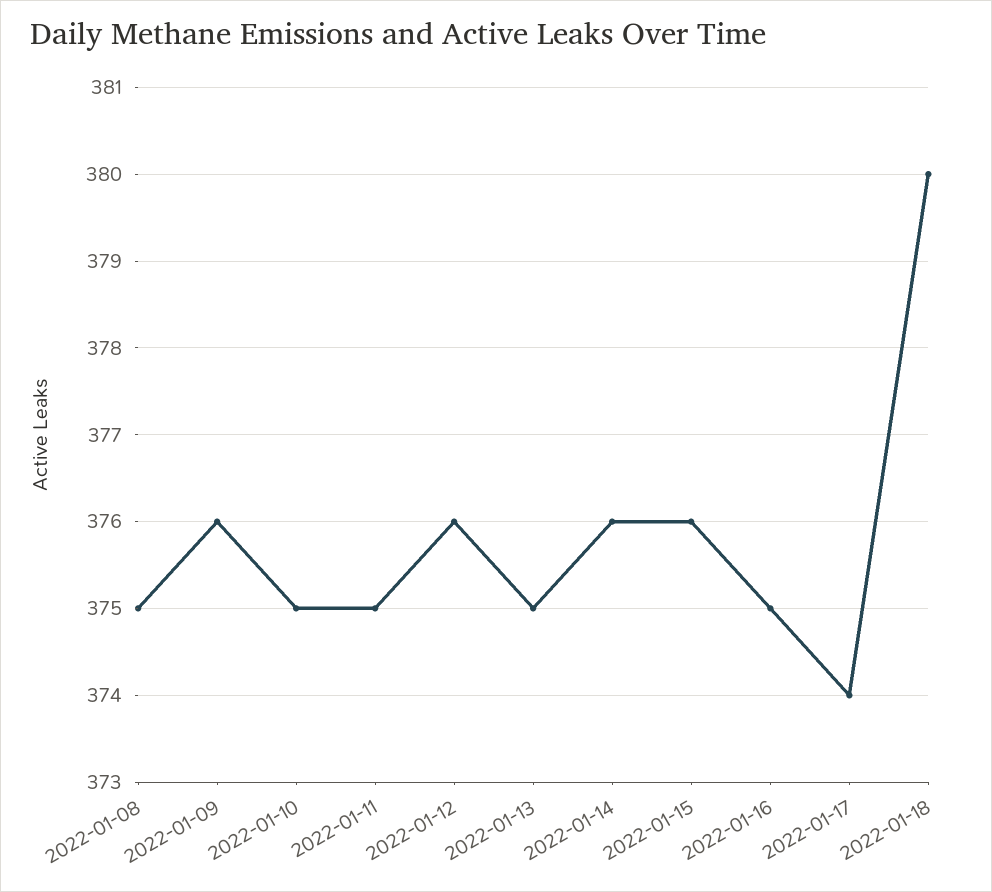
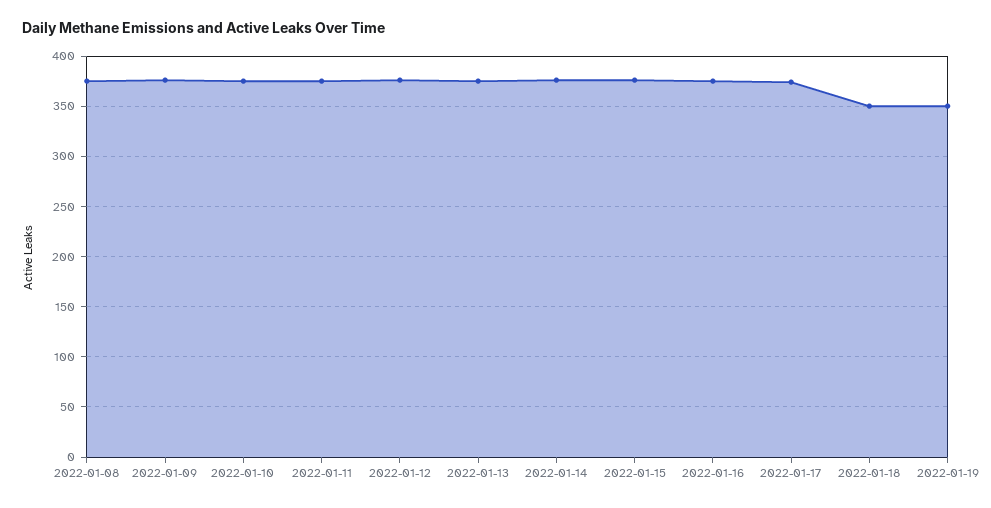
2022-01-18: 380 -> 350
2022-01-19: none -> 350

